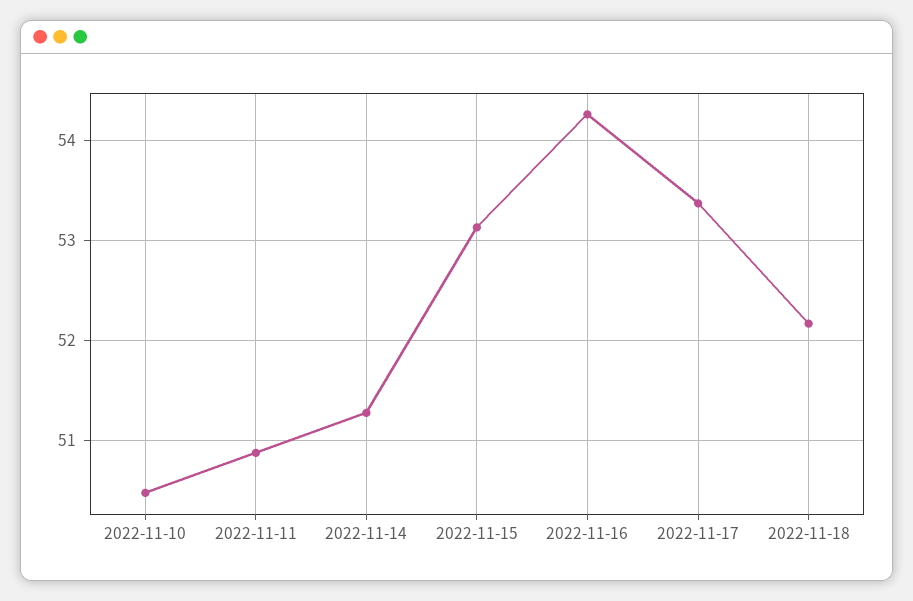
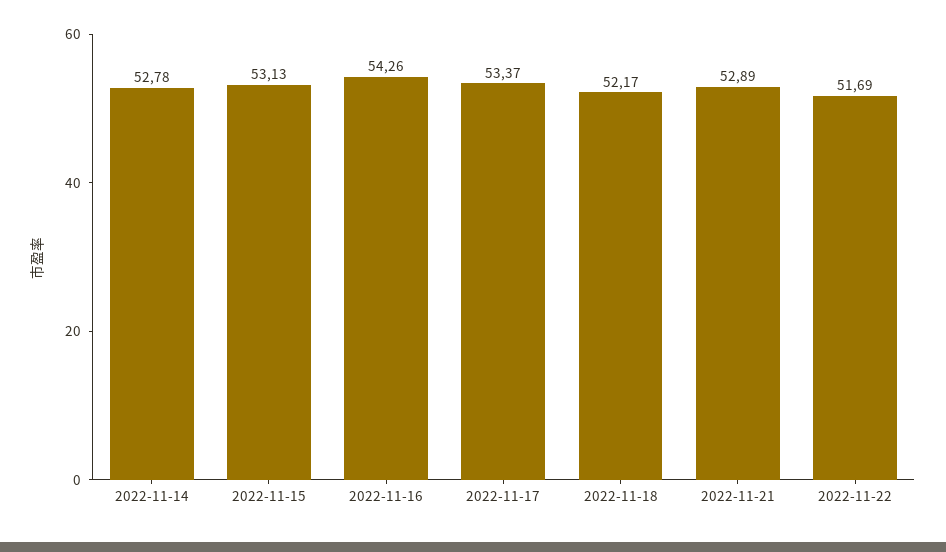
2022-11-10: 50.5 -> none
2022-11-11: 50.9 -> none
2022-11-14: 51.3 -> 52.78
2022-11-21: none -> 52.89
2022-11-22: none -> 51.69

